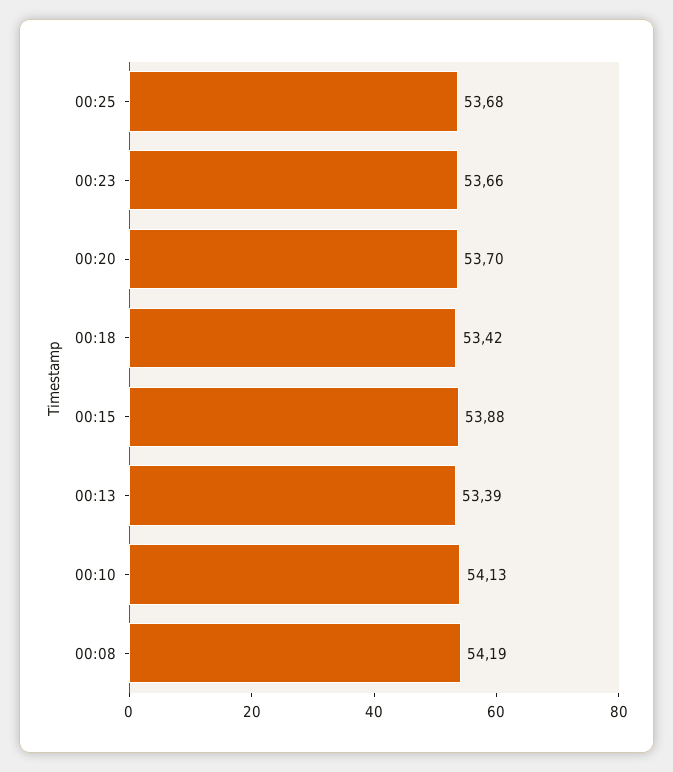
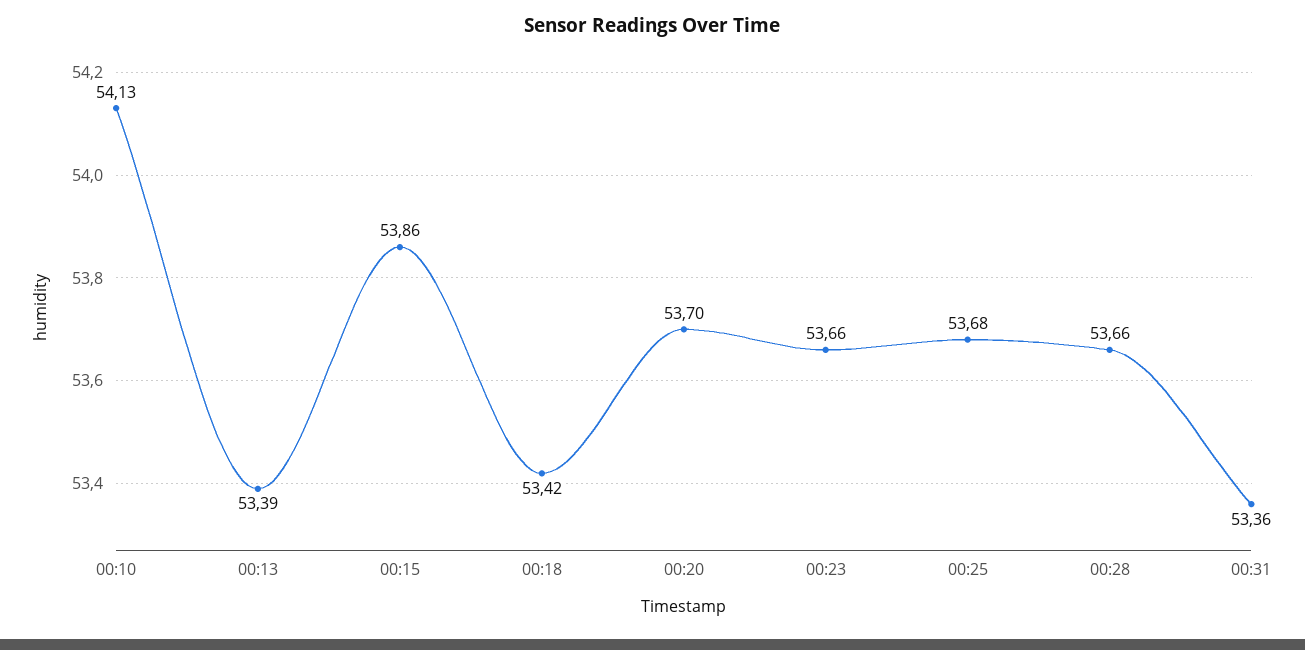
00:15: 53.88 -> 53.86
00:08: 54.19 -> none
00:28: none -> 53.66
00:31: none -> 53.36

